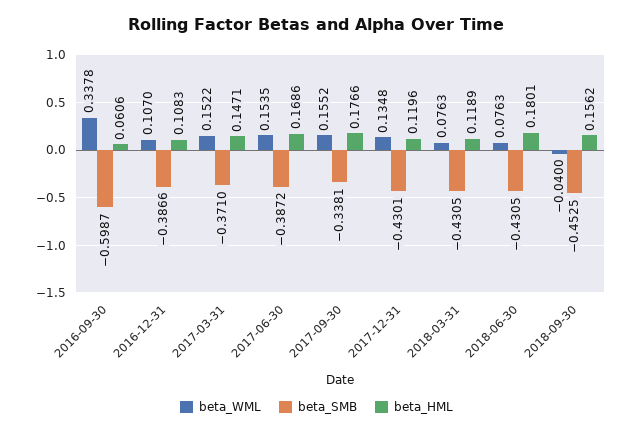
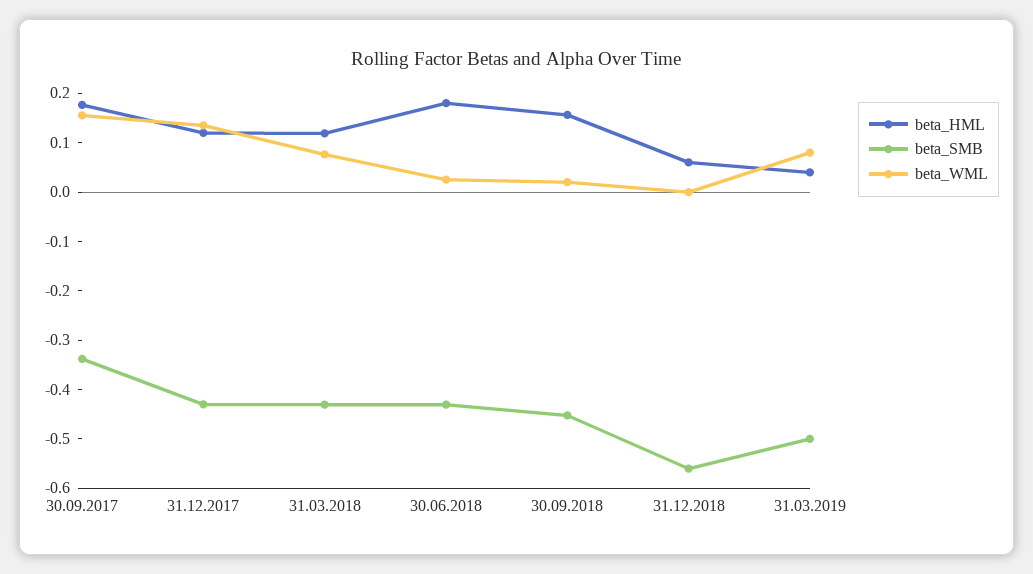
beta_WML, 2016-09-30: 0.3378 -> none
beta_SMB, 2016-09-30: -0.5987 -> none
beta_HML, 2016-09-30: 0.0606 -> none
beta_WML, 2016-12-31: 0.107 -> none
beta_SMB, 2016-12-31: -0.3866 -> none
beta_HML, 2016-12-31: 0.1083 -> none
beta_WML, 2017-03-31: 0.1522 -> none
beta_SMB, 2017-03-31: -0.371 -> none
beta_HML, 2017-03-31: 0.1471 -> none
beta_WML, 2017-06-30: 0.1535 -> none
beta_SMB, 2017-06-30: -0.3872 -> none
beta_HML, 2017-06-30: 0.1686 -> none
beta_WML, 2018-06-30: 0.0763 -> 0.02
beta_WML, 2018-09-30: -0.04 -> 0.02
beta_HML, 31.12.2018: none -> 0.06
beta_SMB, 31.12.2018: none -> -0.56
beta_WML, 31.12.2018: none -> 0
beta_HML, 31.03.2019: none -> 0.04
beta_SMB, 31.03.2019: none -> -0.5
beta_WML, 31.03.2019: none -> 0.08

